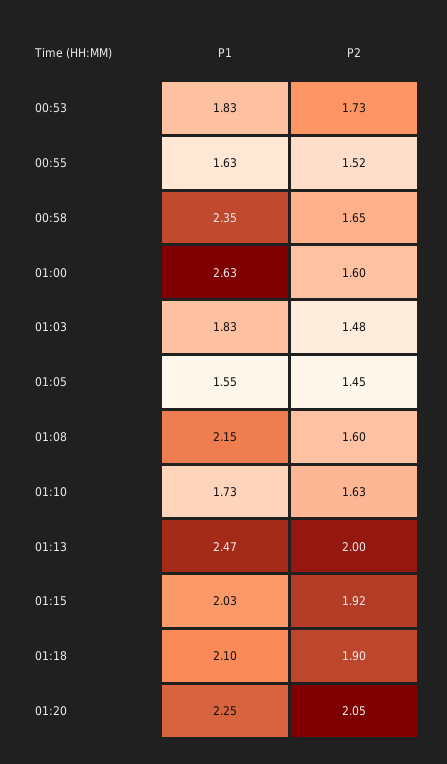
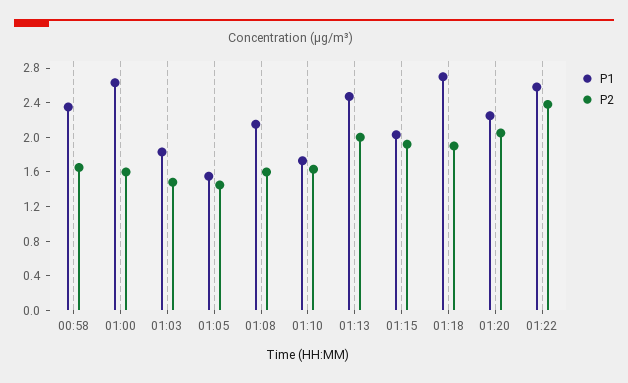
P1, 00:53: 1.83 -> none
P2, 00:53: 1.73 -> none
P1, 00:55: 1.63 -> none
P2, 00:55: 1.52 -> none
P1, 01:18: 2.1 -> 2.7
P1, 01:22: none -> 2.6
P2, 01:22: none -> 2.4

